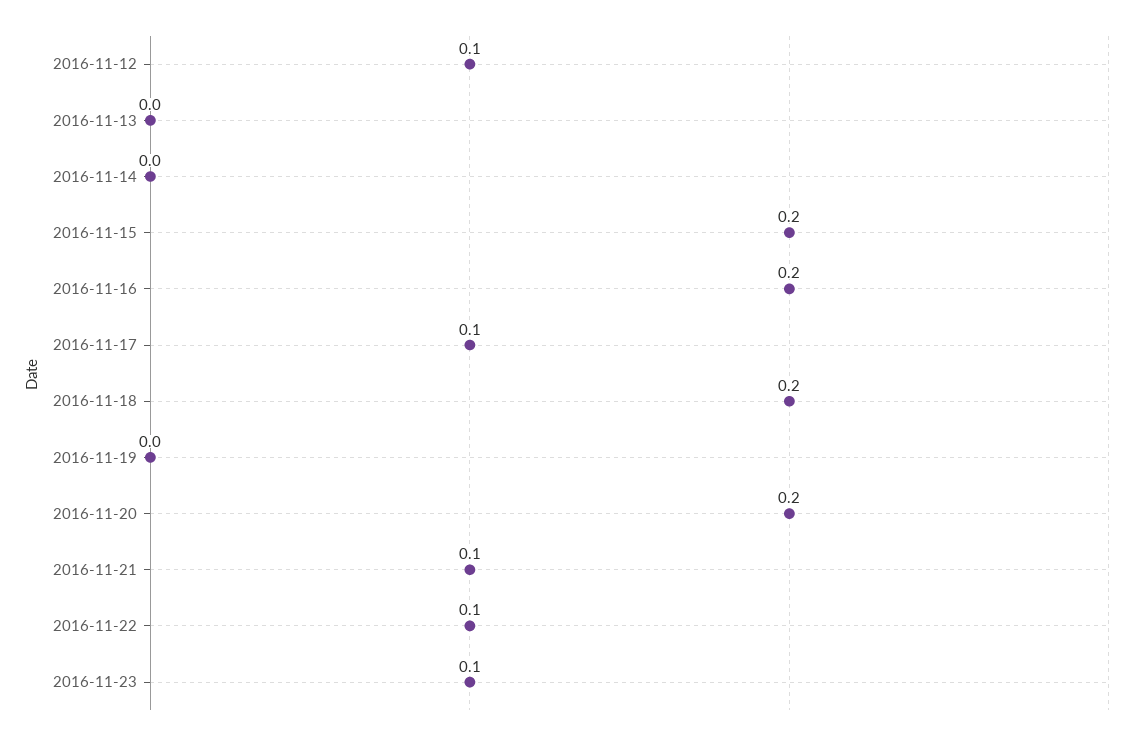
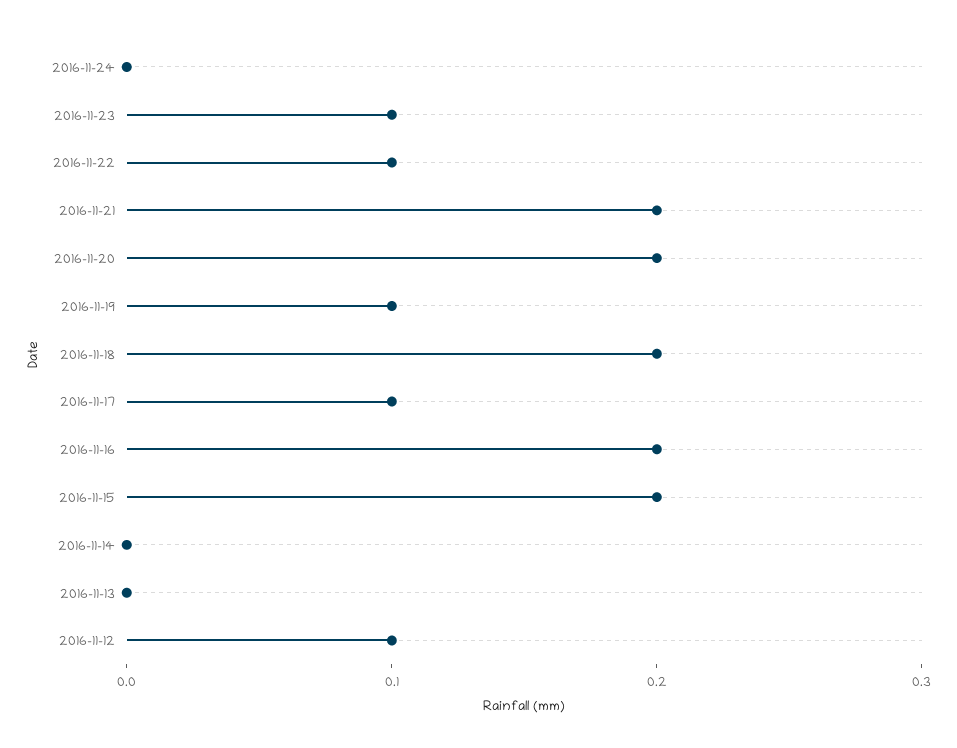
2016-11-19: 0 -> 0.1
2016-11-21: 0.1 -> 0.2
2016-11-24: none -> 0

